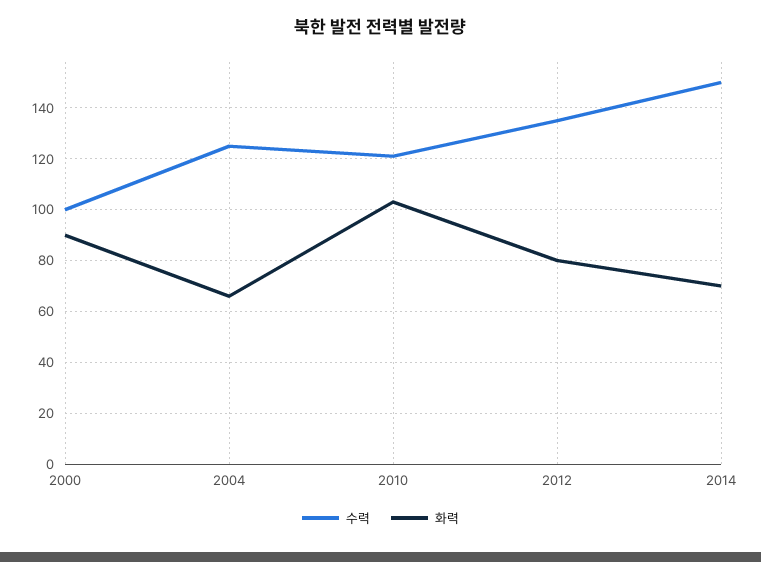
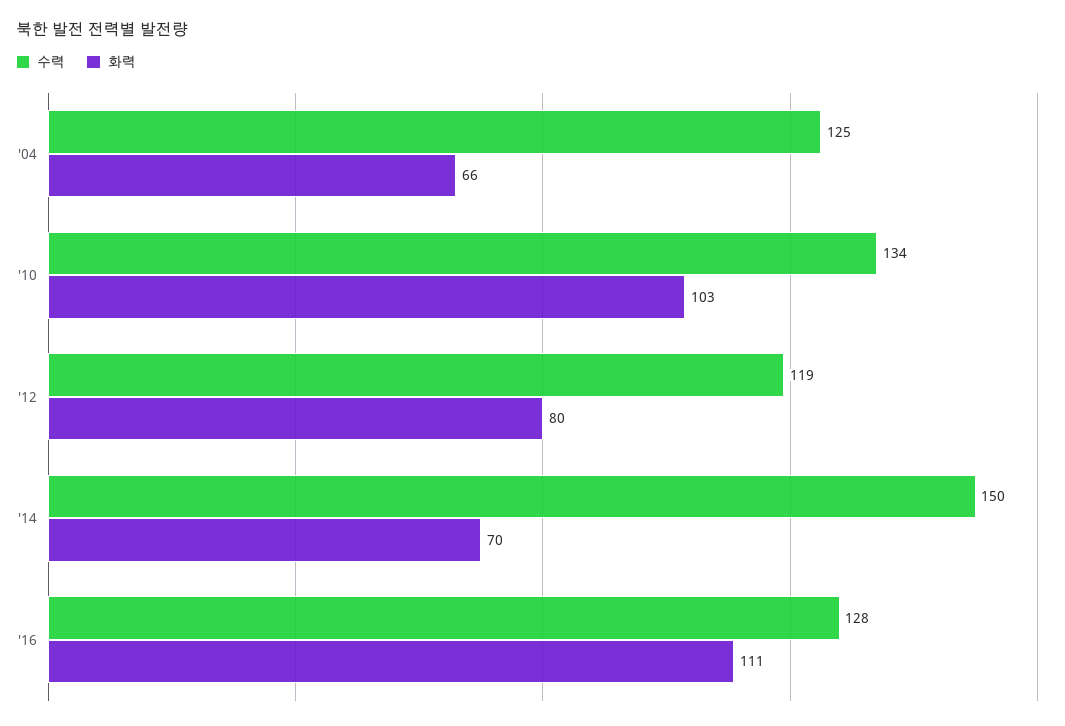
수력, 2000: 100 -> none
화력, 2000: 90 -> none
수력, 2010: 120 -> 134
수력, 2012: 135 -> 119
수력, '16: none -> 128
화력, '16: none -> 111

